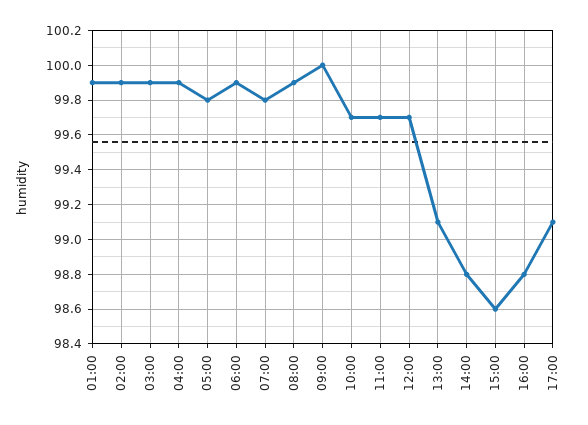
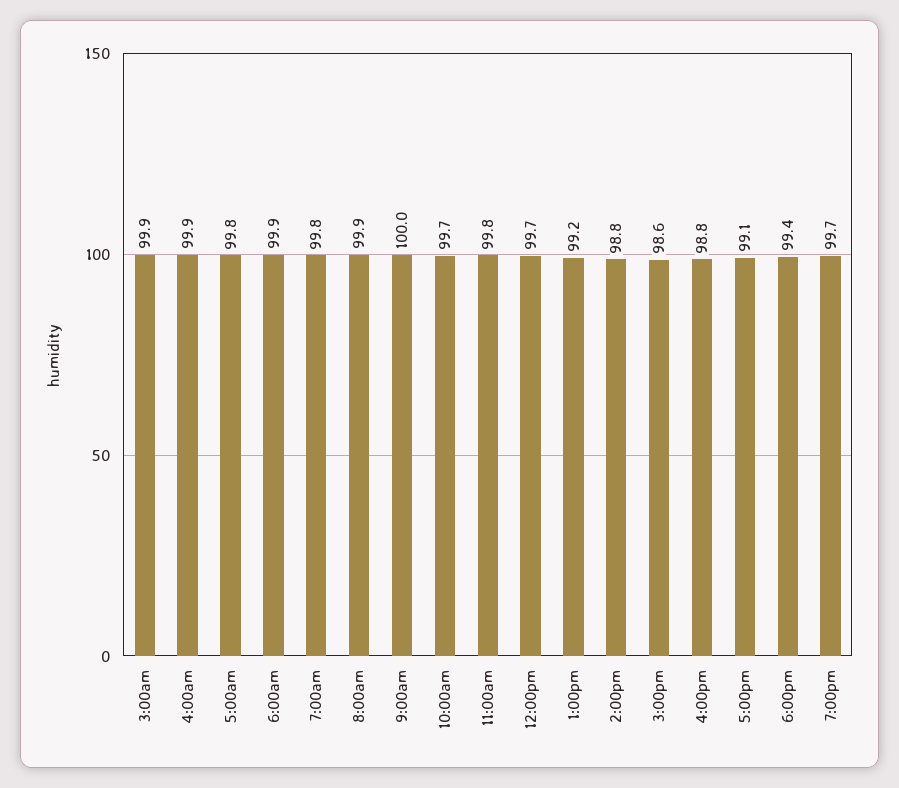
01:00: 99.9 -> none
02:00: 99.9 -> none
11:00: 99.7 -> 99.8
13:00: 99.1 -> 99.2
6:00pm: none -> 99.4
7:00pm: none -> 99.7

